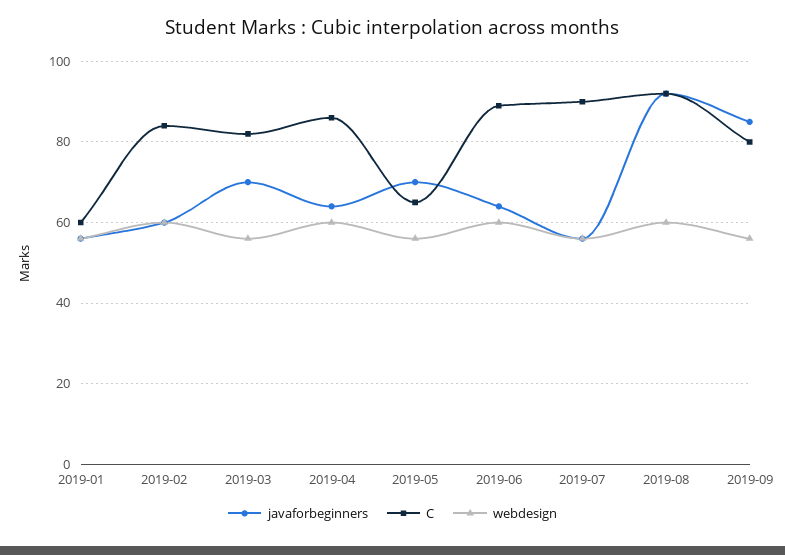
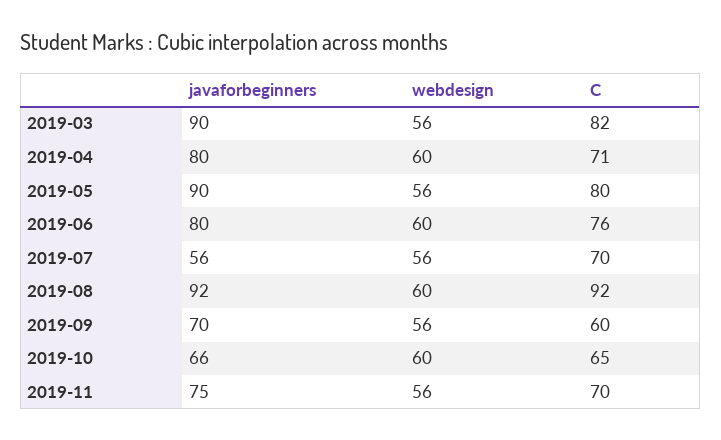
javaforbeginners, 2019-01: 55 -> none
C, 2019-01: 60 -> none
webdesign, 2019-01: 55 -> none
javaforbeginners, 2019-02: 60 -> none
C, 2019-02: 85 -> none
webdesign, 2019-02: 60 -> none
javaforbeginners, 2019-03: 70 -> 90
javaforbeginners, 2019-04: 65 -> 80
C, 2019-04: 85 -> 71
javaforbeginners, 2019-05: 70 -> 90
C, 2019-05: 65 -> 80
javaforbeginners, 2019-06: 65 -> 80
C, 2019-06: 90 -> 76
C, 2019-07: 90 -> 70
javaforbeginners, 2019-09: 85 -> 70
C, 2019-09: 80 -> 60
javaforbeginners, 2019-10: none -> 66
webdesign, 2019-10: none -> 60
C, 2019-10: none -> 65
javaforbeginners, 2019-11: none -> 75
webdesign, 2019-11: none -> 56
C, 2019-11: none -> 70

